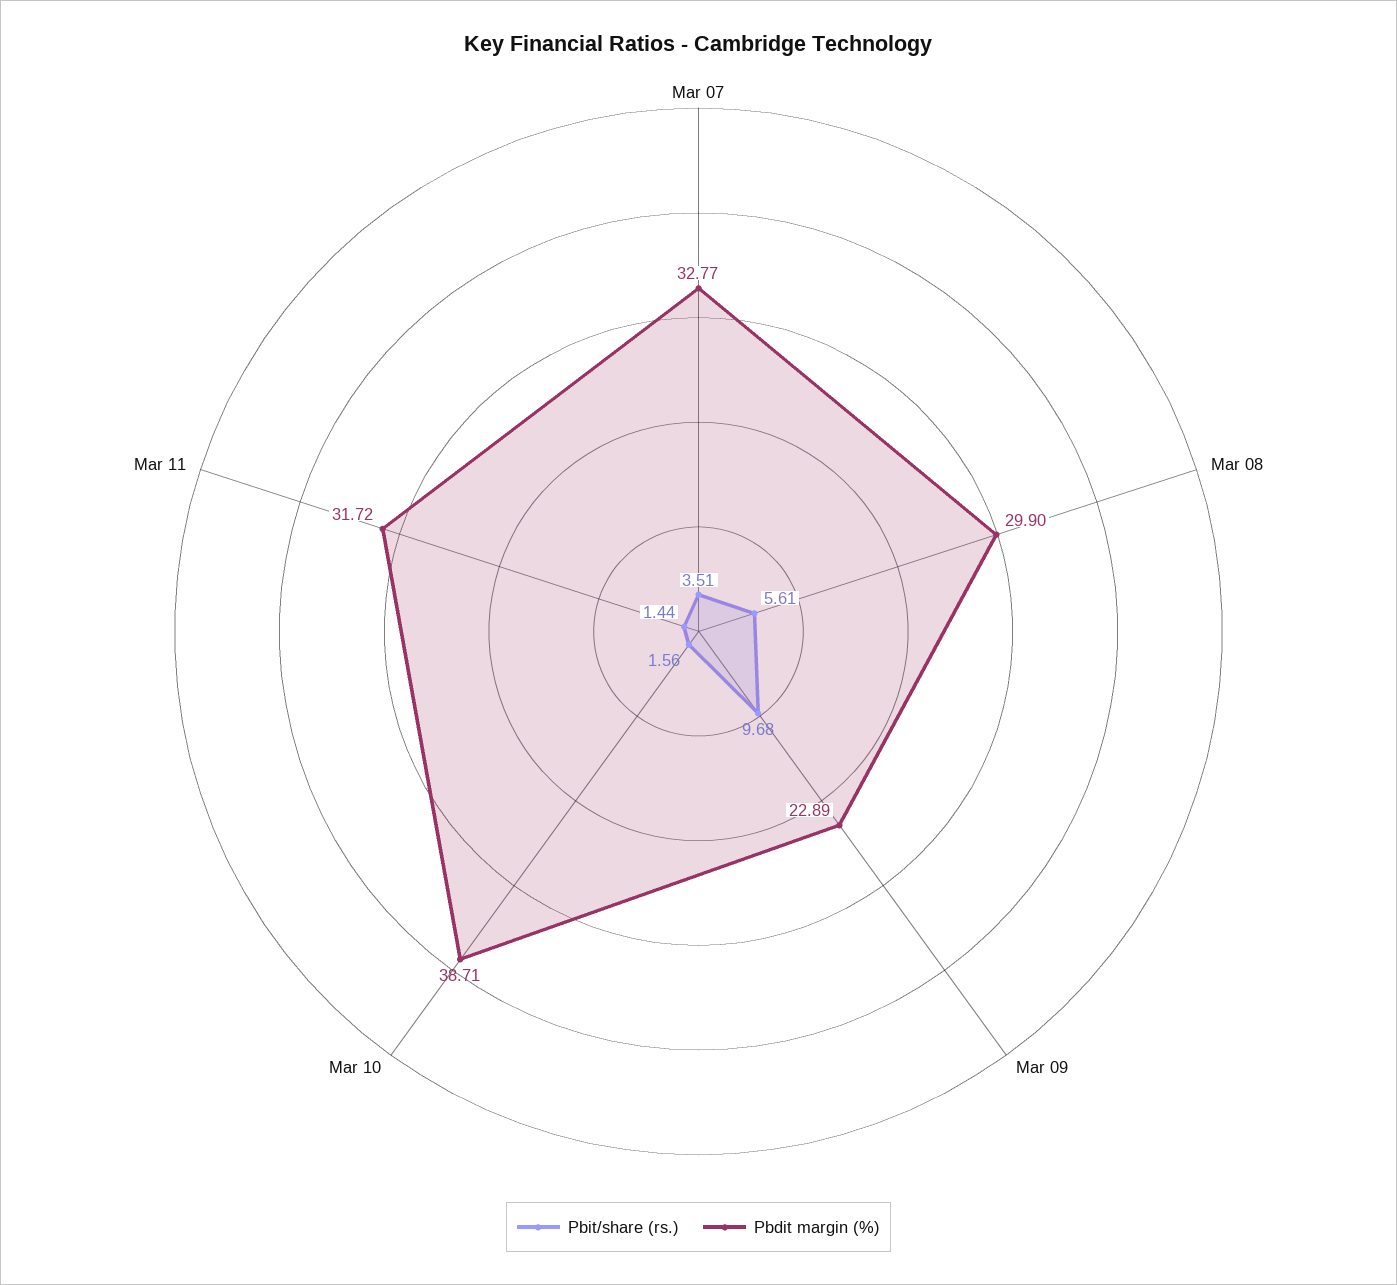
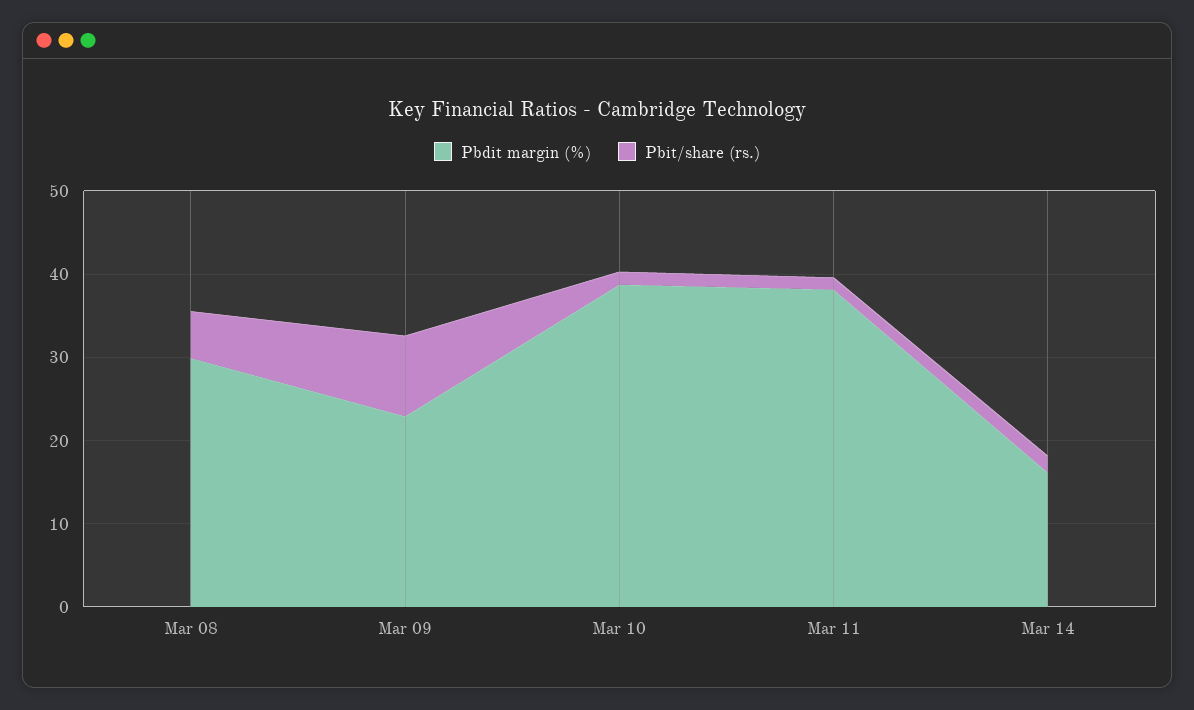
Pbit/share (rs.), Mar 07: 3.51 -> none
Pbdit margin (%), Mar 07: 32.77 -> none
Pbdit margin (%), Mar 11: 31.72 -> 38
Pbdit margin (%), Mar 14: none -> 16
Pbit/share (rs.), Mar 14: none -> 2

